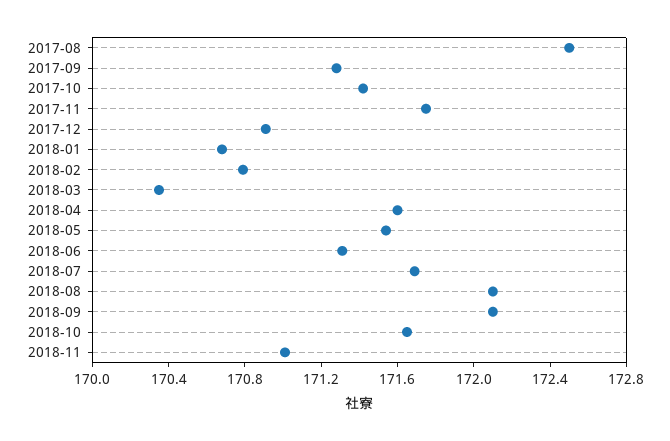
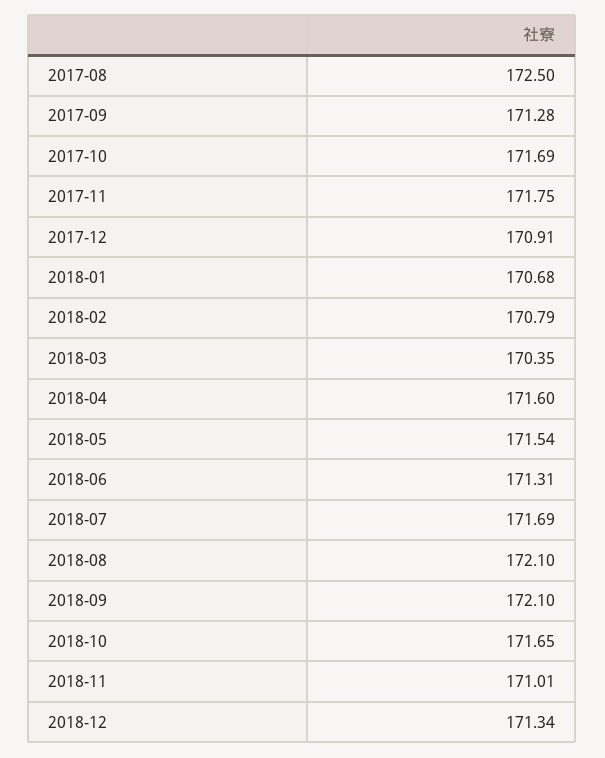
2017-10: 171.4 -> 171.69
2018-12: none -> 171.34

